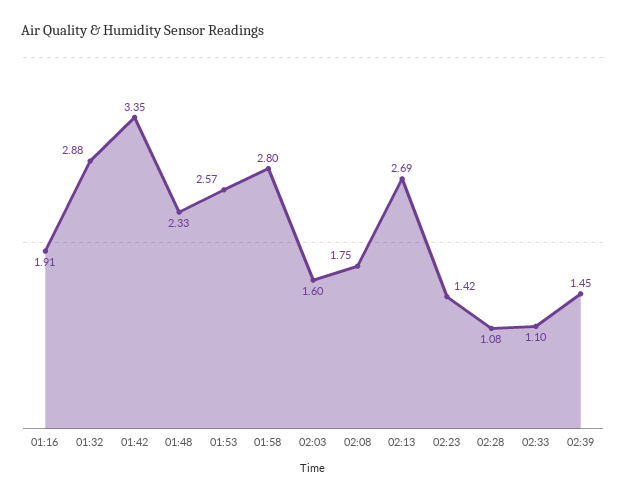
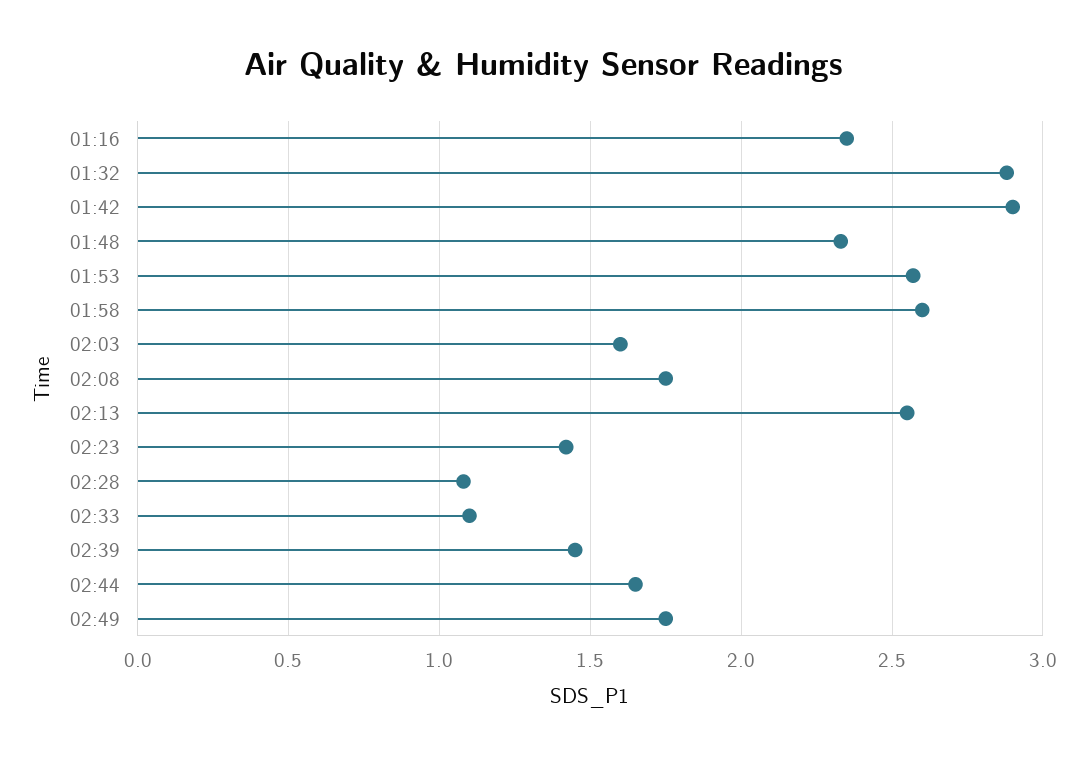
01:16: 1.91 -> 2.35
01:42: 3.35 -> 2.9
01:58: 2.8 -> 2.6
02:13: 2.69 -> 2.55
02:44: none -> 1.65
02:49: none -> 1.75

